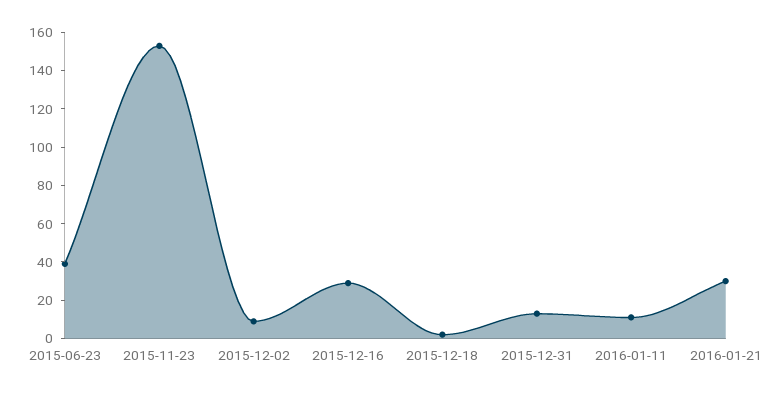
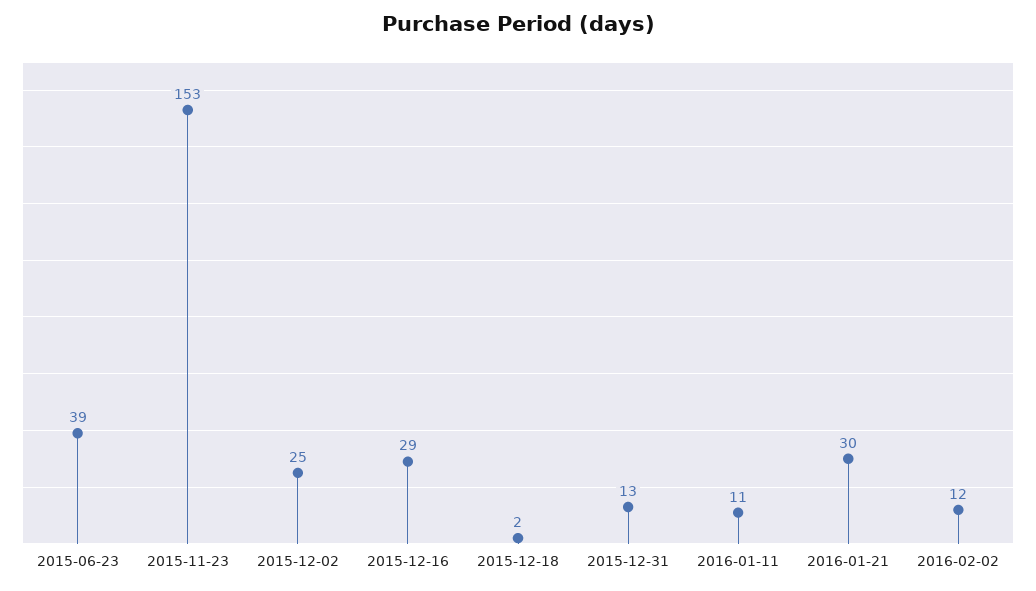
2015-12-02: 10 -> 25
2016-02-02: none -> 12

